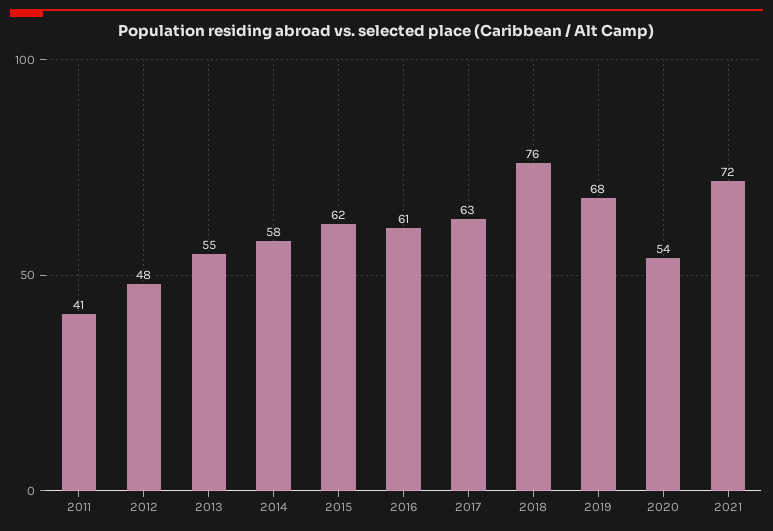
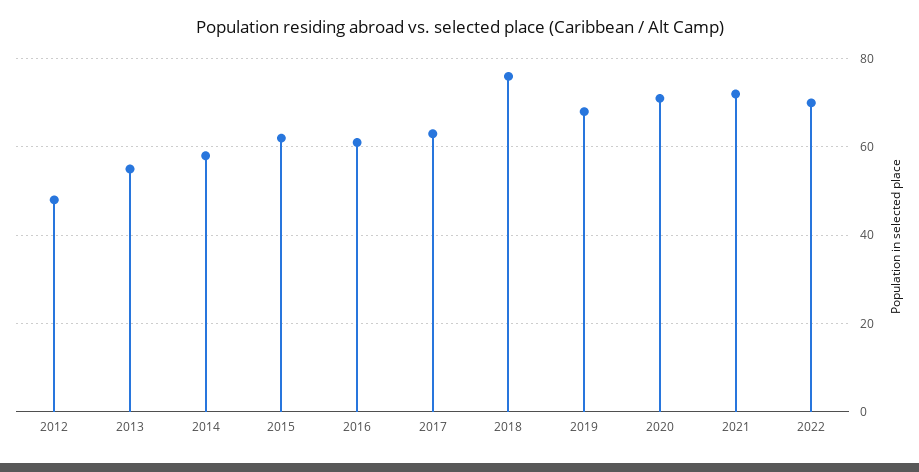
2011: 41 -> none
2020: 54 -> 70
2022: none -> 70

